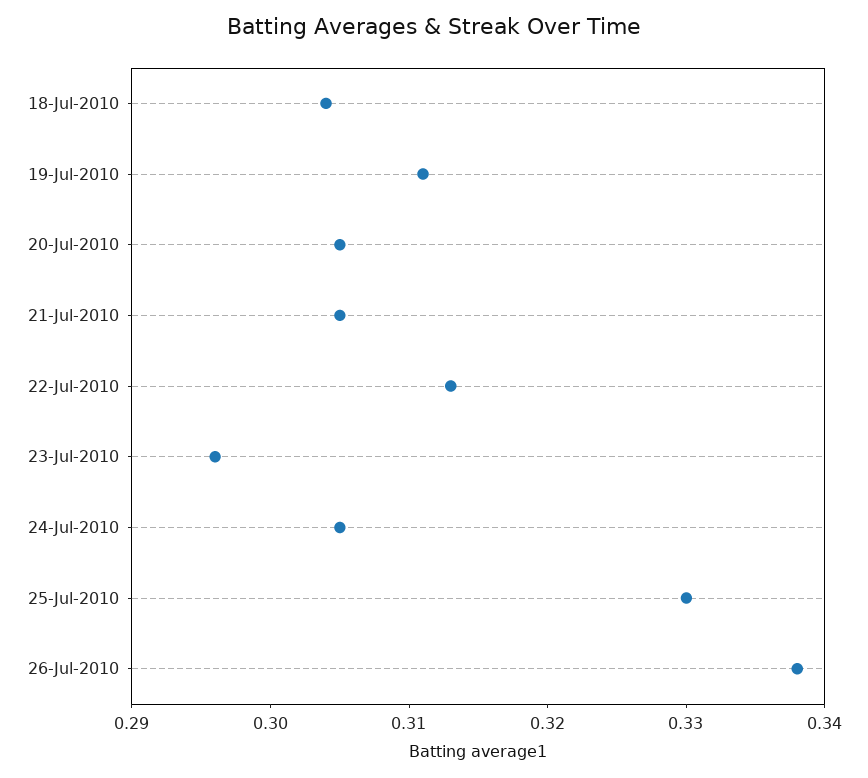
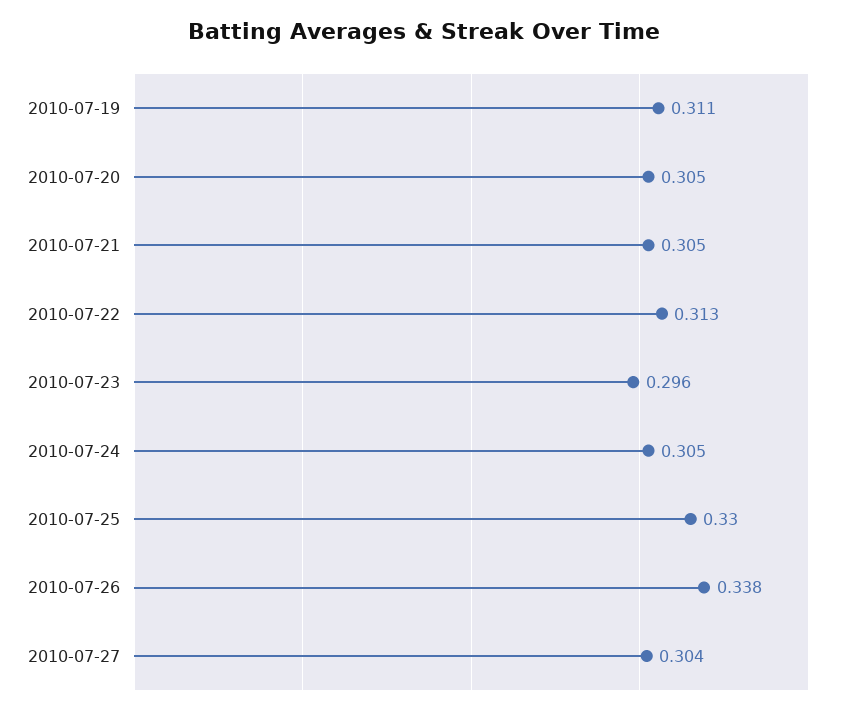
18-Jul-2010: 0.304 -> none
2010-07-27: none -> 0.304

